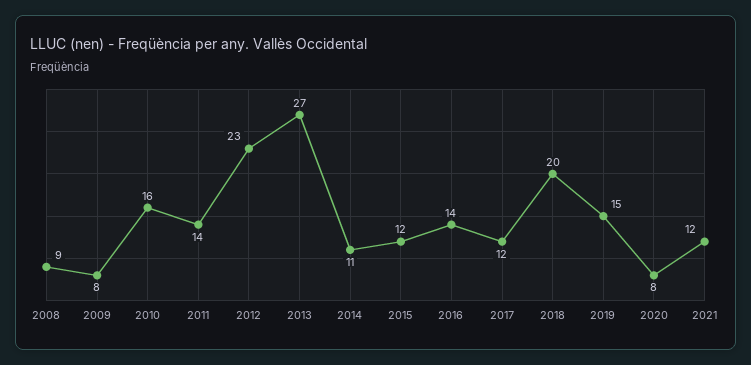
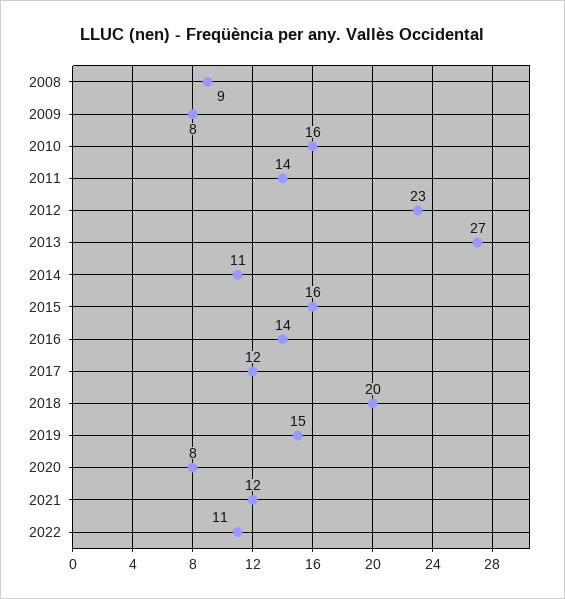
2015: 12 -> 16
2022: none -> 11

